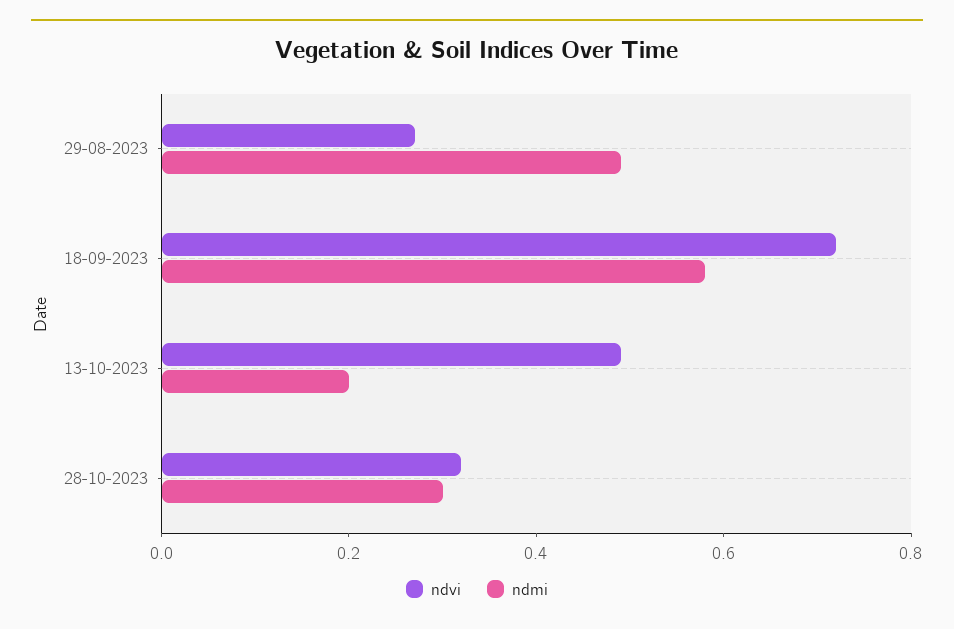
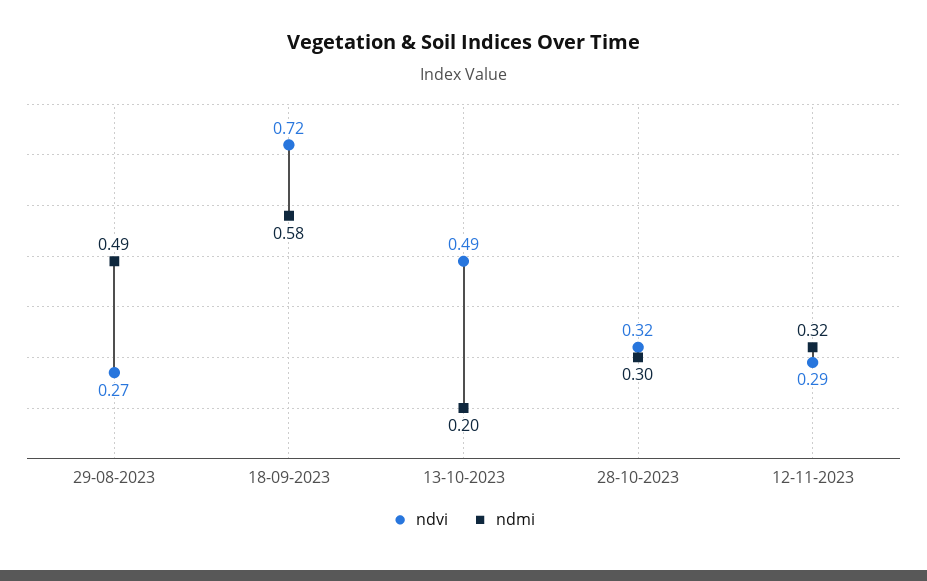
ndvi, 12-11-2023: none -> 0.29
ndmi, 12-11-2023: none -> 0.32

